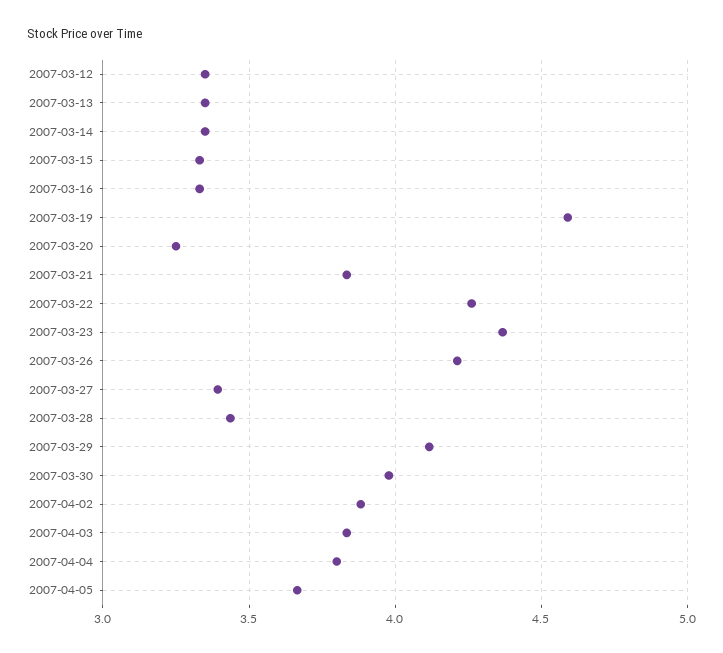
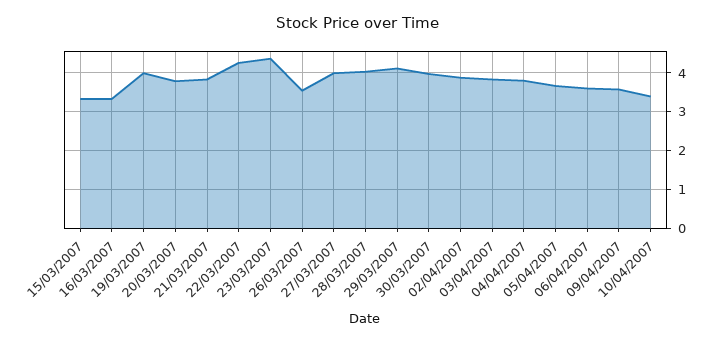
2007-03-12: 3.35 -> none
2007-03-13: 3.35 -> none
2007-03-14: 3.35 -> none
2007-03-19: 4.6 -> 4
2007-03-20: 3.25 -> 3.8
2007-03-26: 4.2 -> 3.6
2007-03-27: 3.4 -> 4
2007-03-28: 3.45 -> 4
06/04/2007: none -> 3.6
09/04/2007: none -> 3.6
10/04/2007: none -> 3.4

